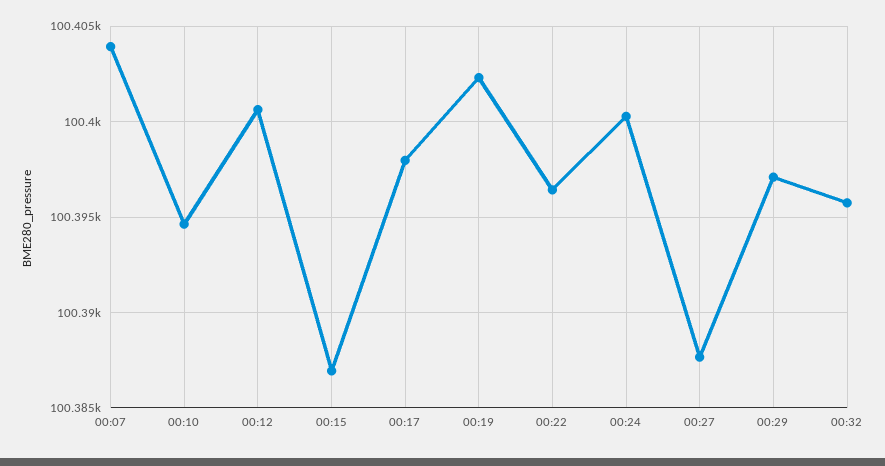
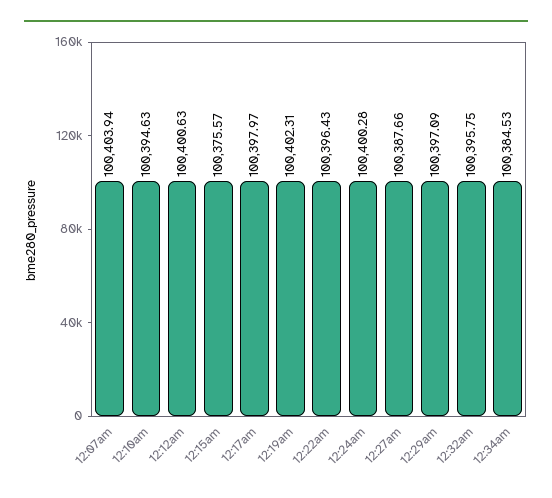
00:15: 100387 -> 100375.57
12:34am: none -> 100384.53

